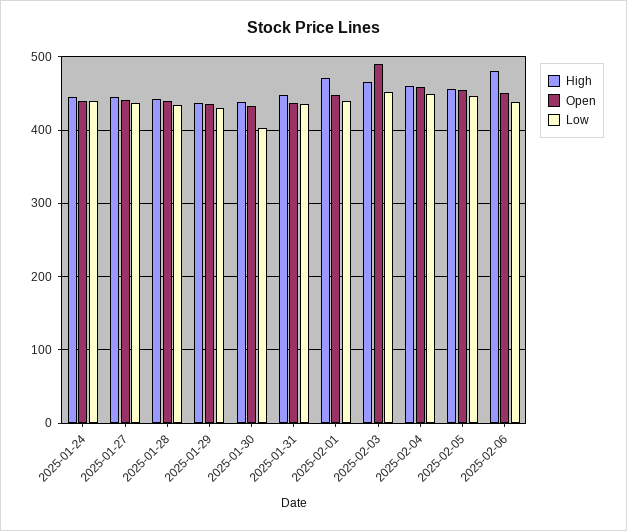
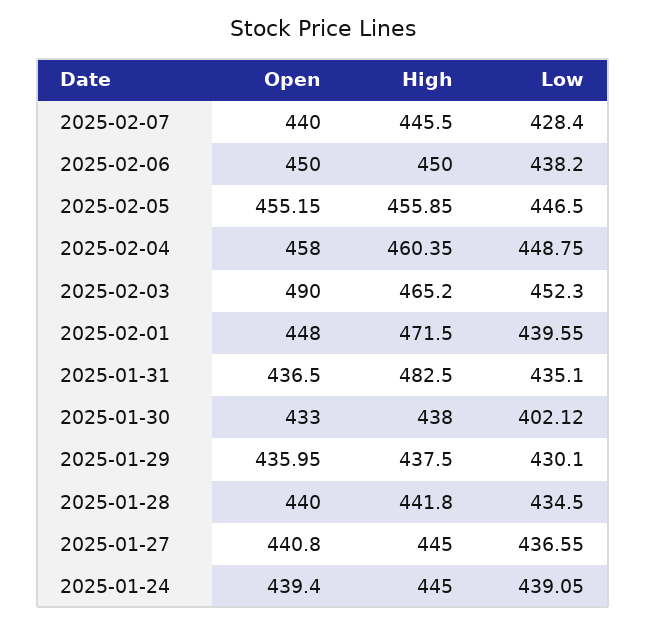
High, 2025-01-31: 450 -> 482.5
High, 2025-02-06: 480 -> 450
Open, 2025-02-07: none -> 440
High, 2025-02-07: none -> 445.5
Low, 2025-02-07: none -> 428.4

